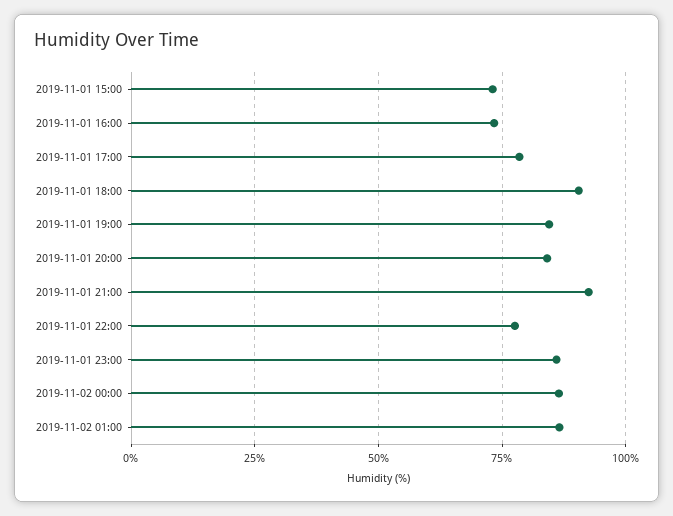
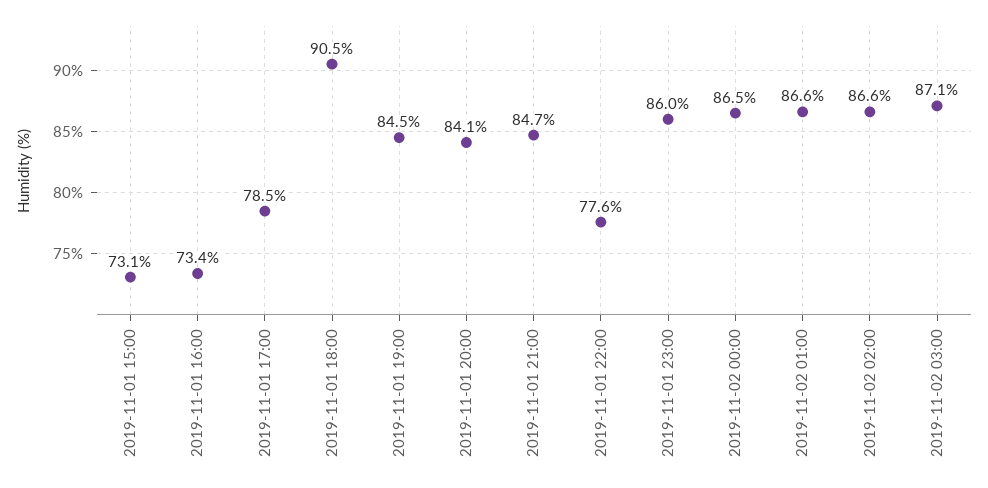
2019-11-01 21:00: 92.5 -> 84.7
2019-11-02 02:00: none -> 86.6
2019-11-02 03:00: none -> 87.1

